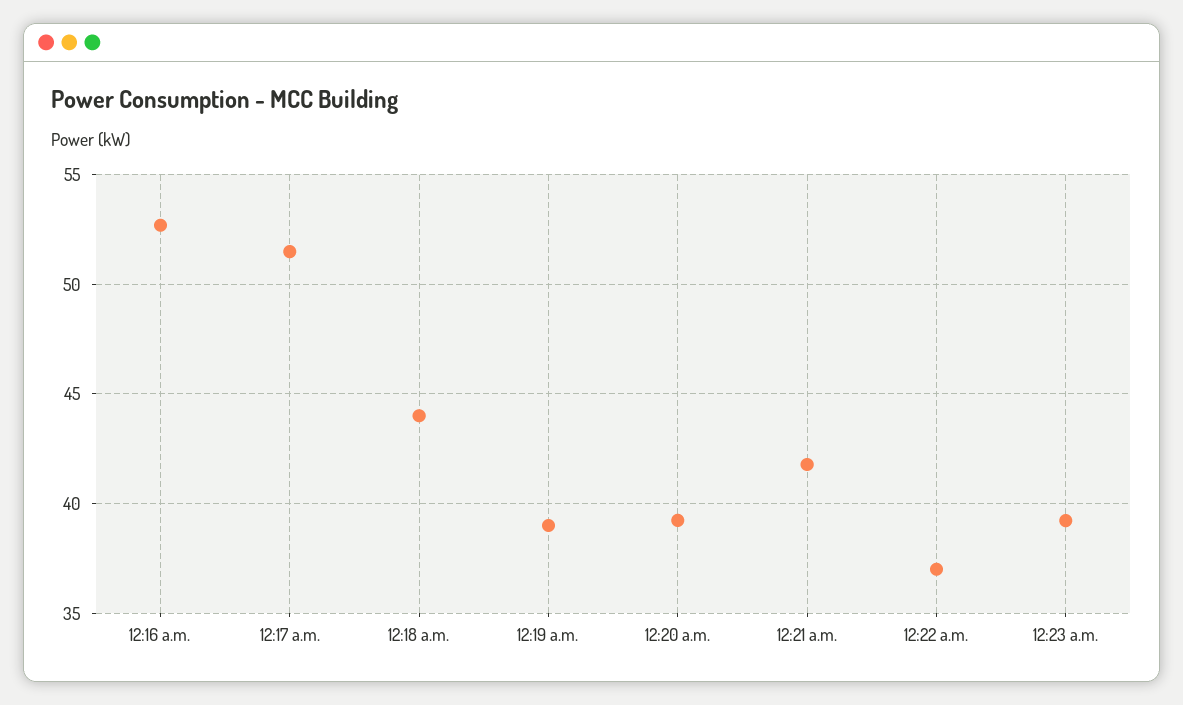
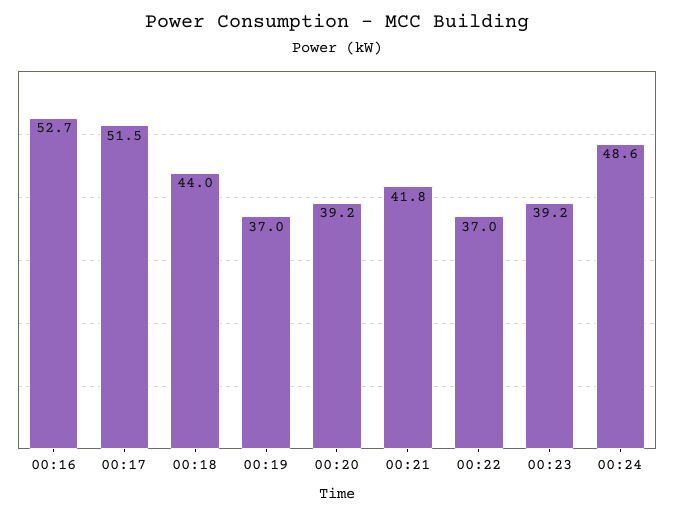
12:19 a.m.: 39 -> 37
00:24: none -> 48.6

